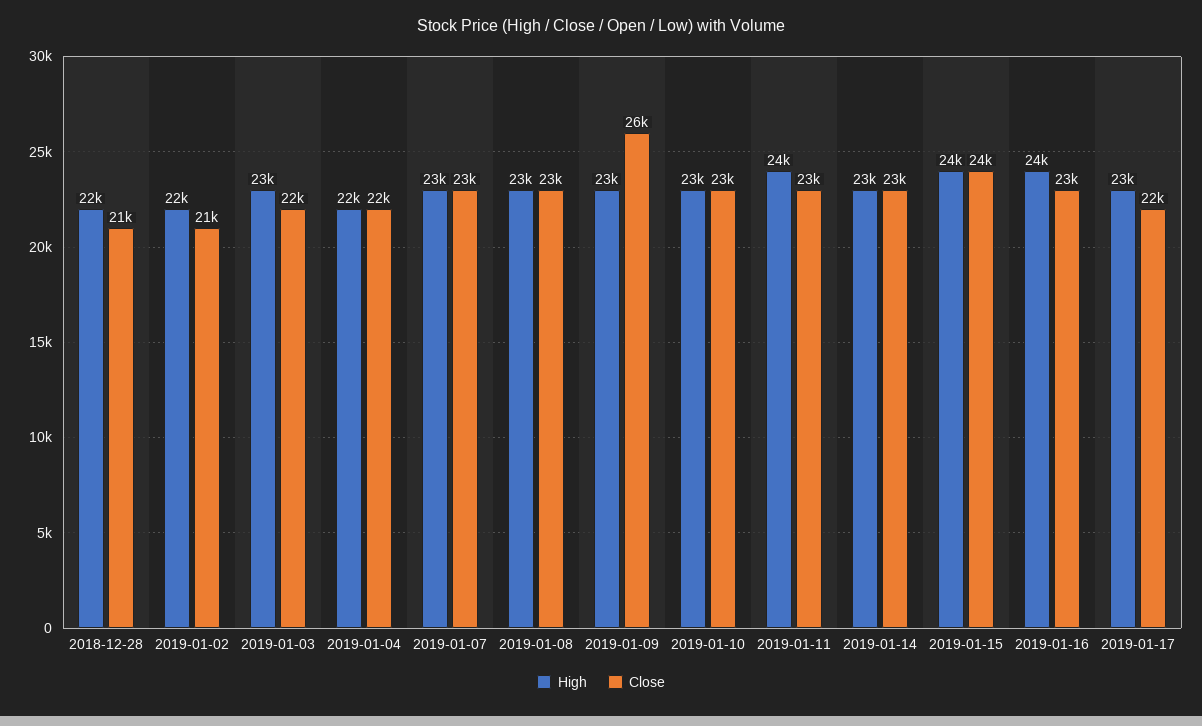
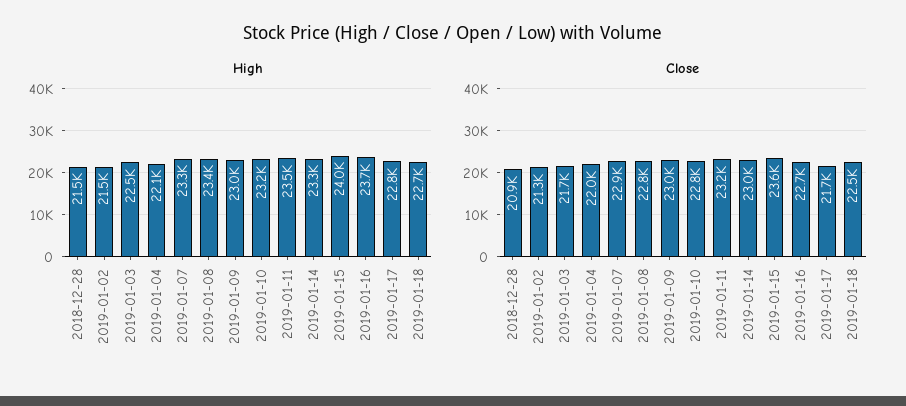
Close, 2019-01-09: 26000 -> 23000
High, 2019-01-18: none -> 22700
Close, 2019-01-18: none -> 22500

